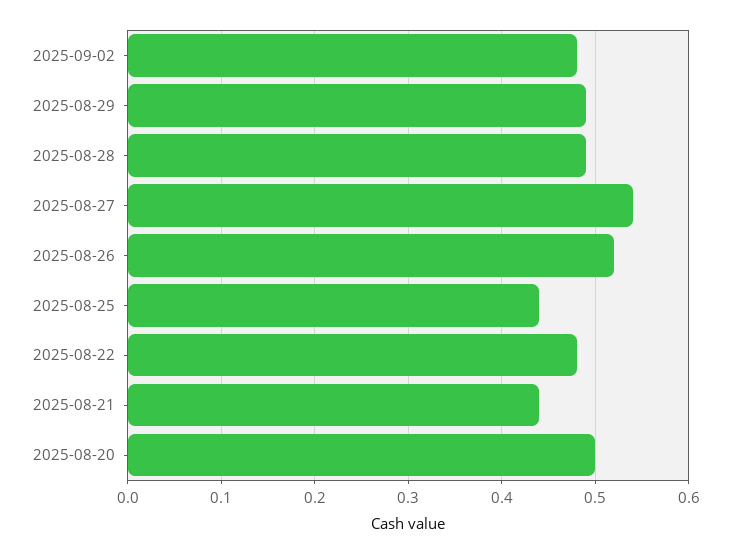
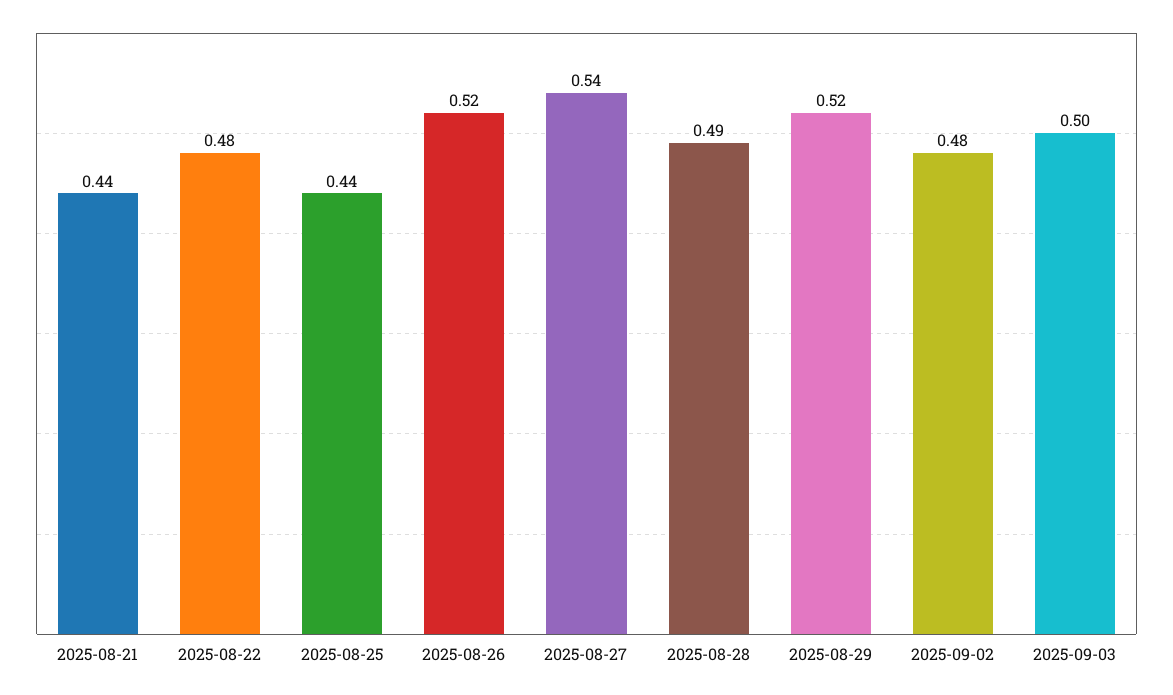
2025-08-29: 0.49 -> 0.52
2025-08-20: 0.5 -> none
2025-09-03: none -> 0.5

